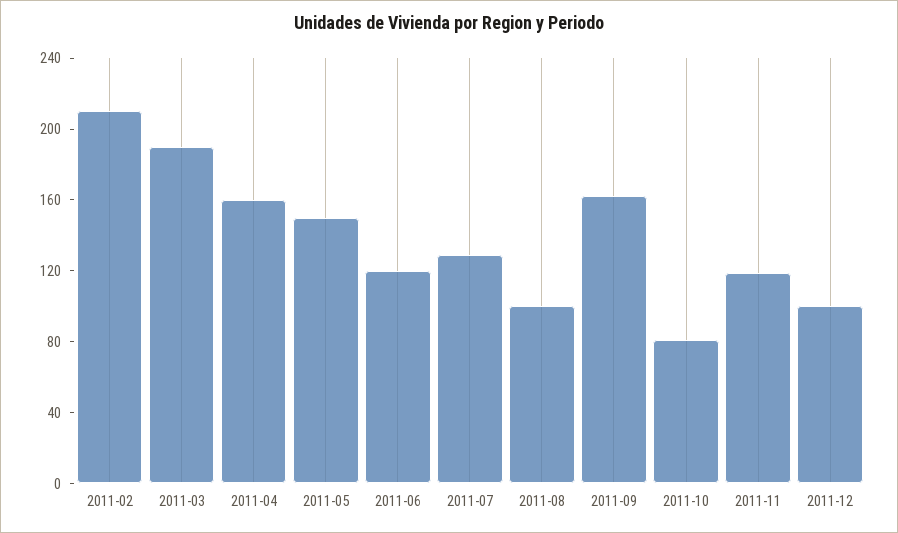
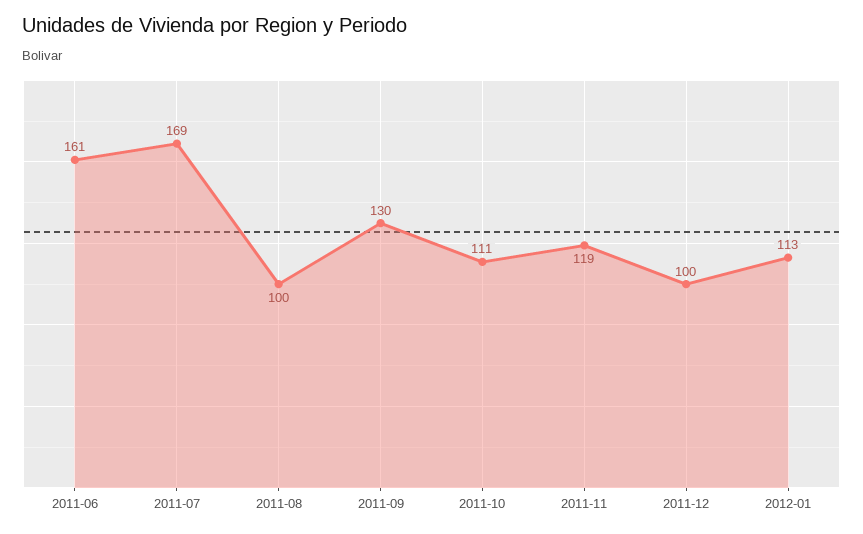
2011-02: 210 -> none
2011-03: 190 -> none
2011-04: 160 -> none
2011-05: 150 -> none
2011-06: 120 -> 161
2011-07: 130 -> 169
2011-09: 160 -> 130
2011-10: 80 -> 111
2012-01: none -> 113

